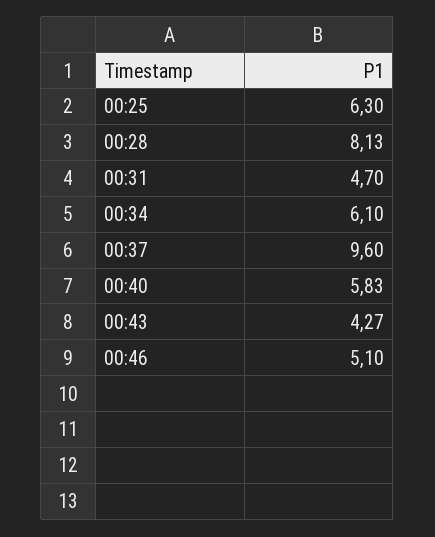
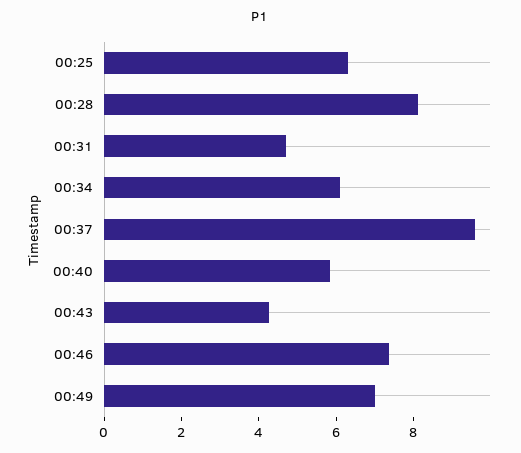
00:46: 5.1 -> 7.5
00:49: none -> 7

